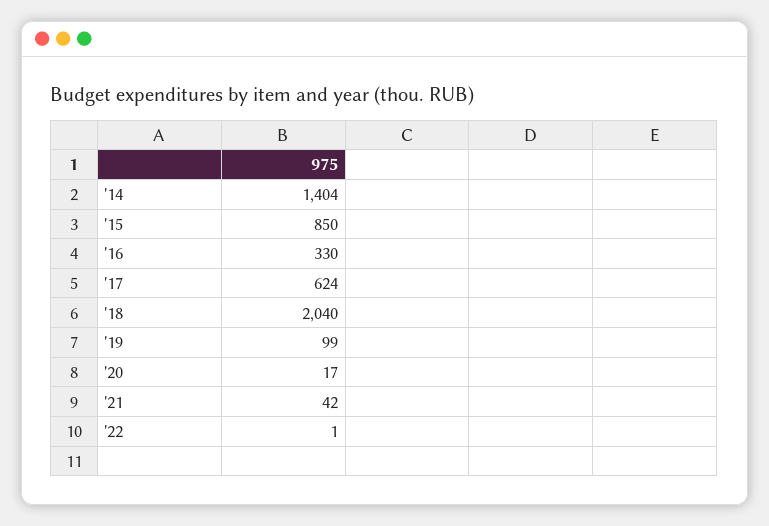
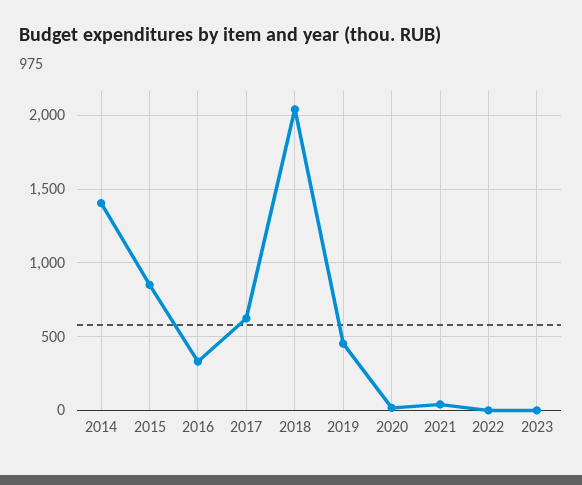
'19: 99 -> 450
2023: none -> 0

